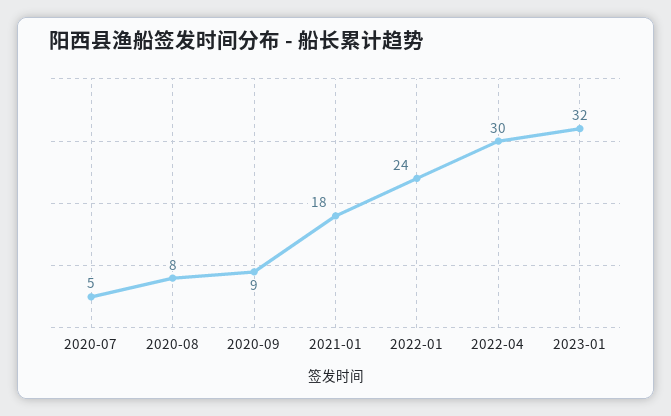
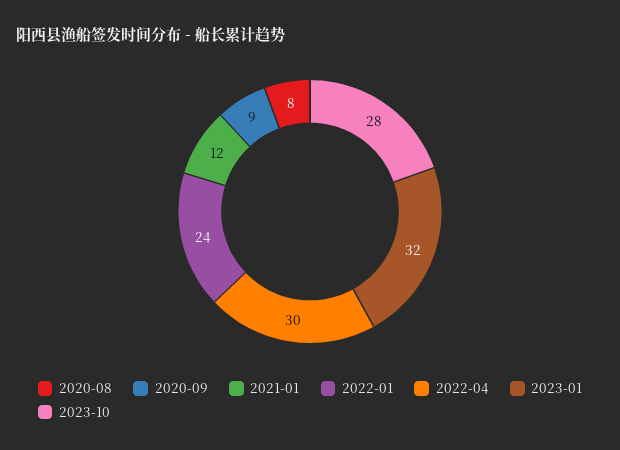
2020-07: 5 -> none
2021-01: 18 -> 12
2023-10: none -> 28

